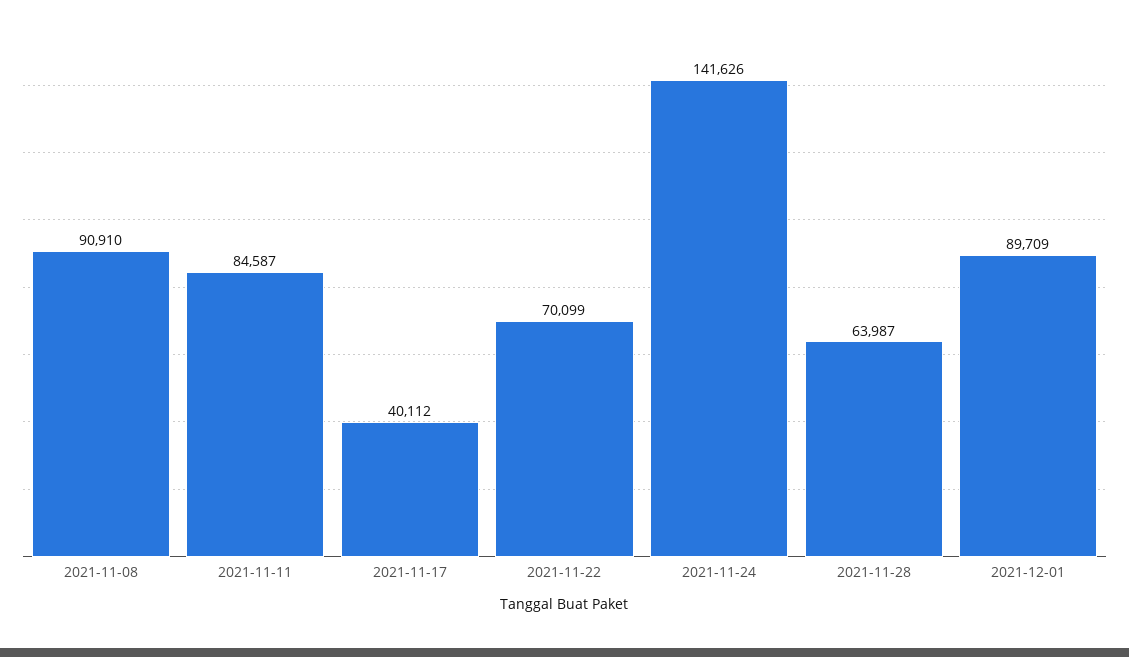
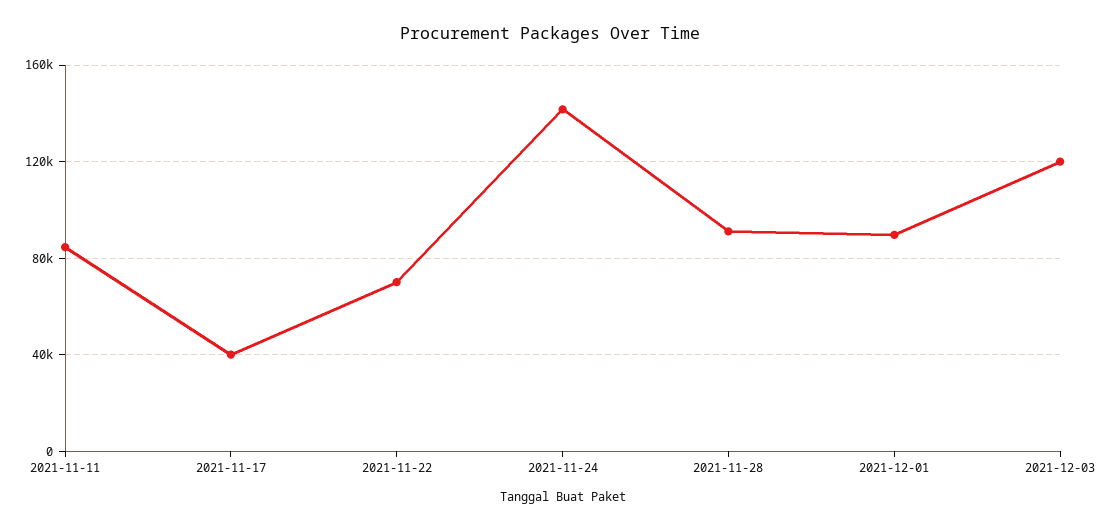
2021-11-08: 90910 -> none
2021-11-28: 63987 -> 90000
2021-12-03: none -> 120000

